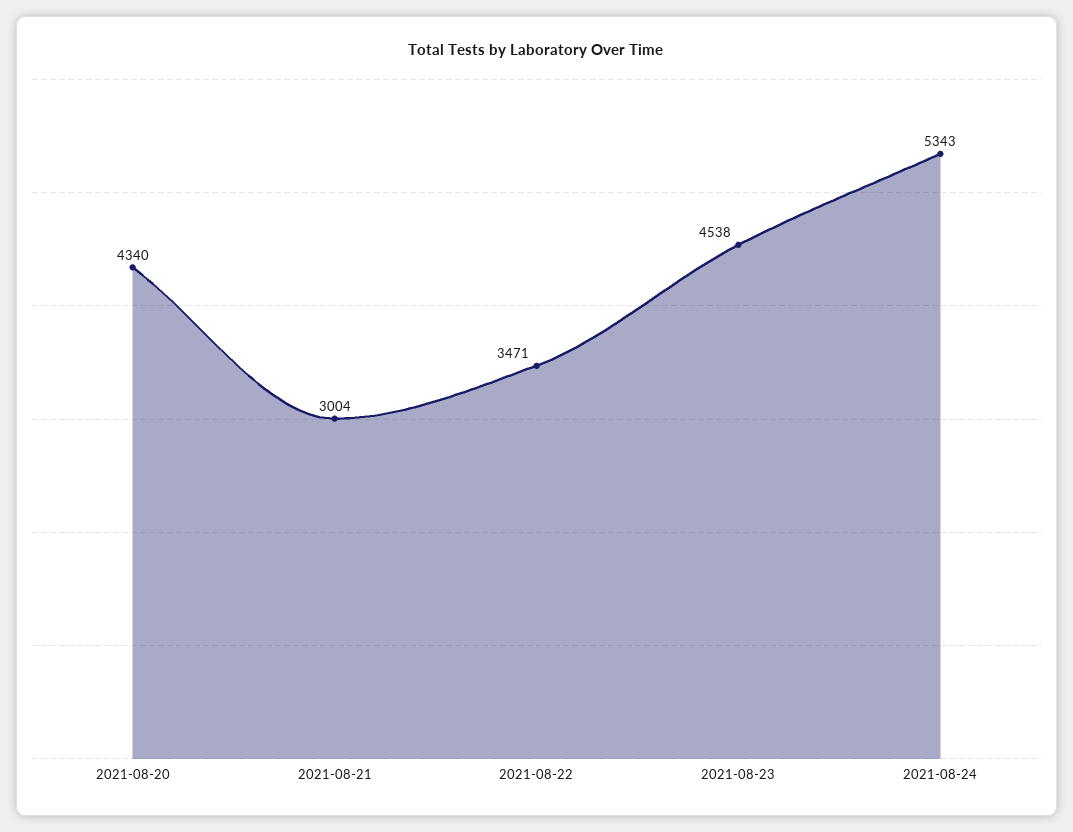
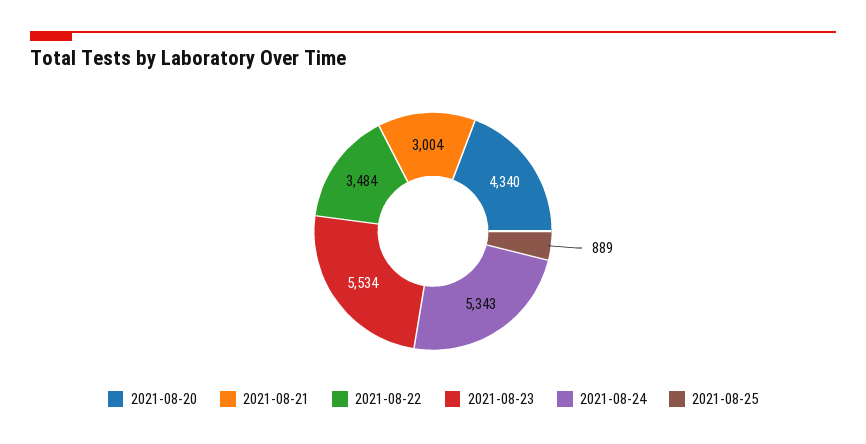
2021-08-22: 3471 -> 3484
2021-08-23: 4538 -> 5534
2021-08-25: none -> 889

